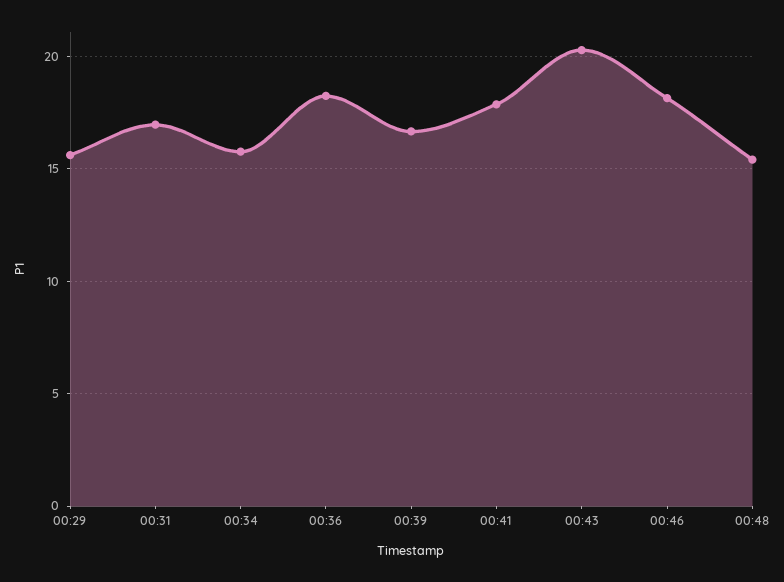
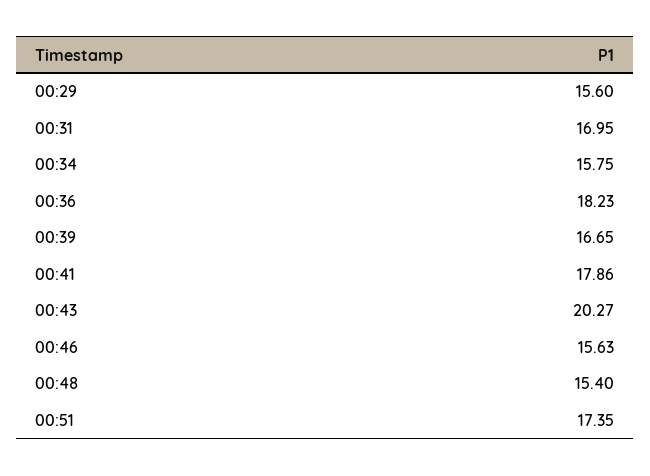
00:46: 18 -> 15.63
00:51: none -> 17.35

